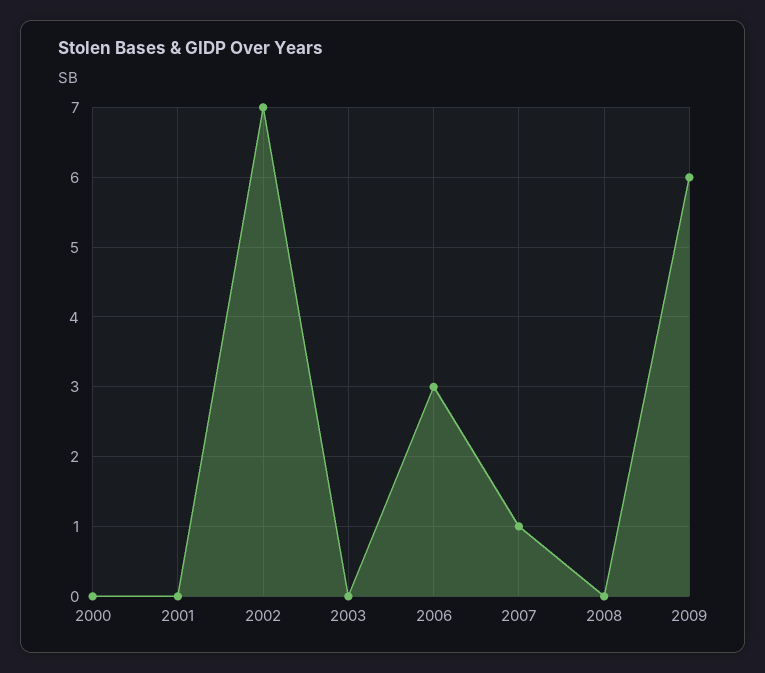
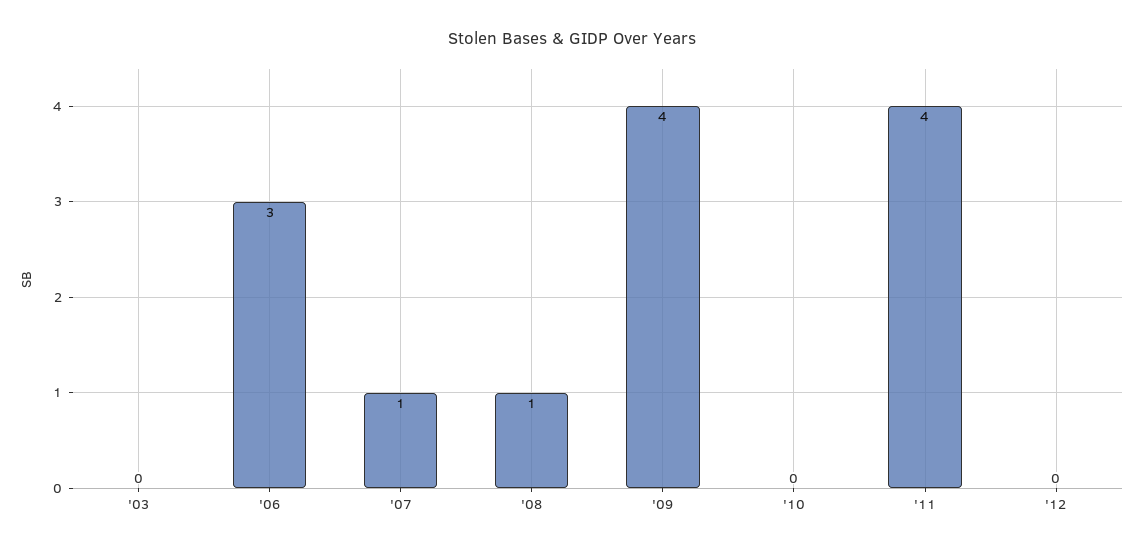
2000: 0 -> none
2001: 0 -> none
2002: 7 -> none
2008: 0 -> 1
2009: 6 -> 4
'10: none -> 0
'11: none -> 4
'12: none -> 0

